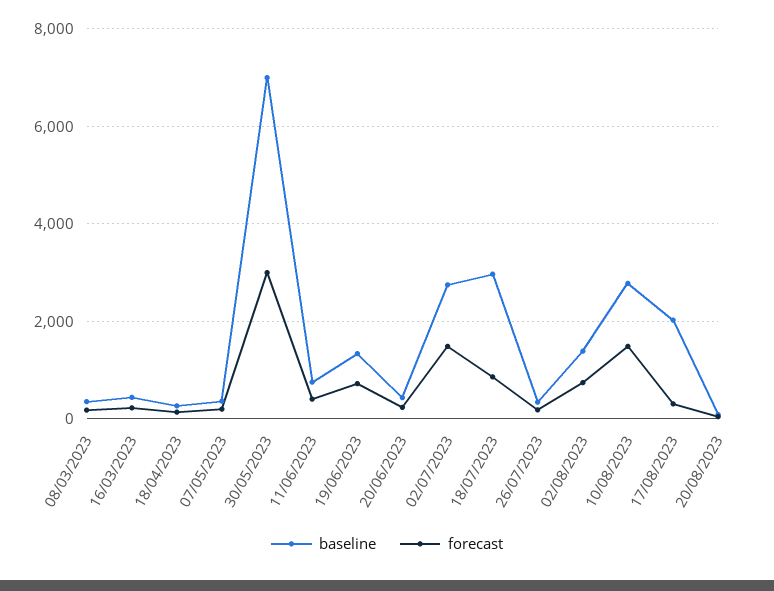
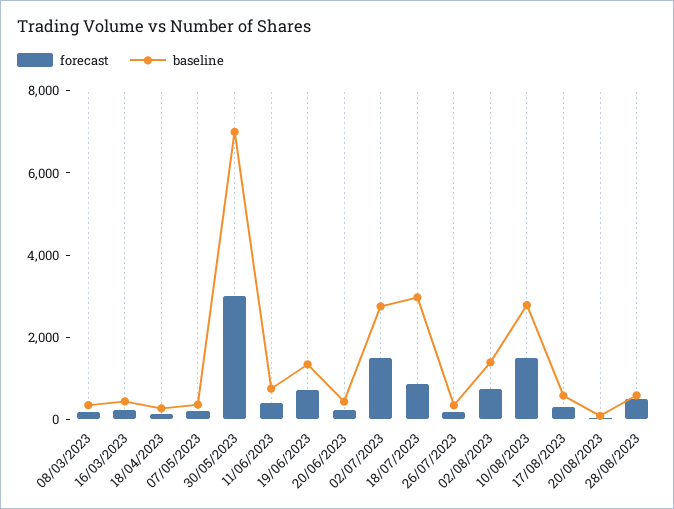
baseline, 17/08/2023: 2000 -> 500
forecast, 28/08/2023: none -> 500
baseline, 28/08/2023: none -> 500

